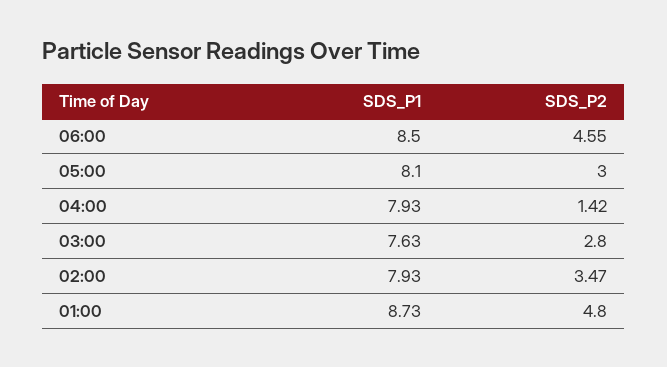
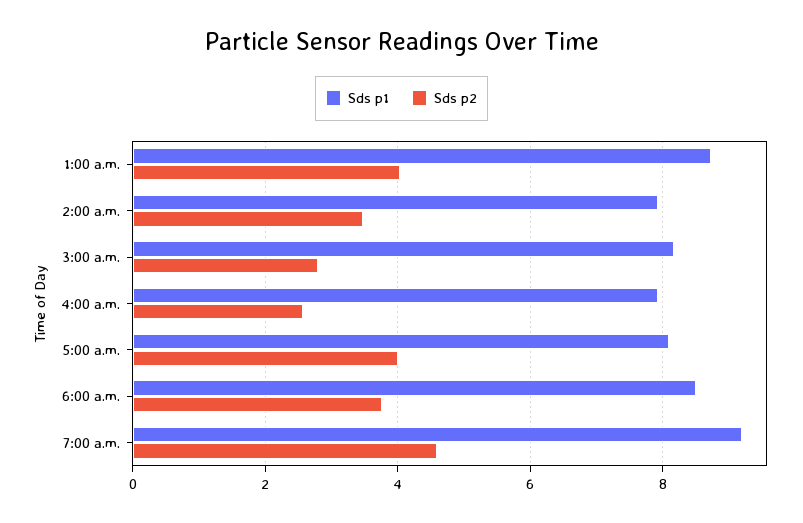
SDS_P2, 06:00: 4.55 -> 3.8
SDS_P2, 05:00: 3 -> 4
SDS_P2, 04:00: 1.42 -> 2.6
SDS_P1, 03:00: 7.63 -> 8.2
SDS_P2, 01:00: 4.8 -> 4
SDS_P1, 7:00 a.m.: none -> 9.2
SDS_P2, 7:00 a.m.: none -> 4.6

